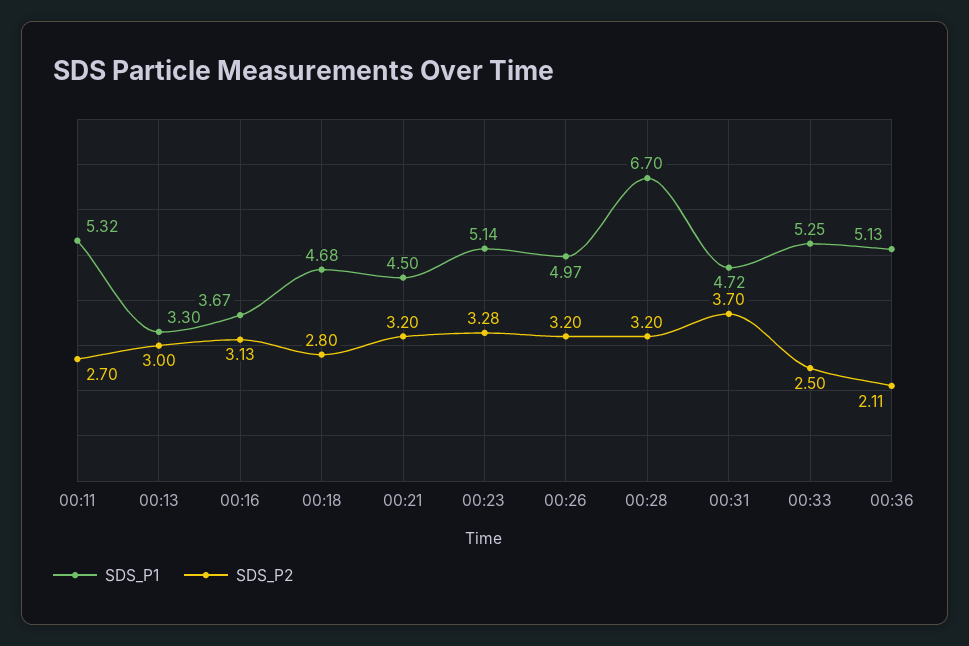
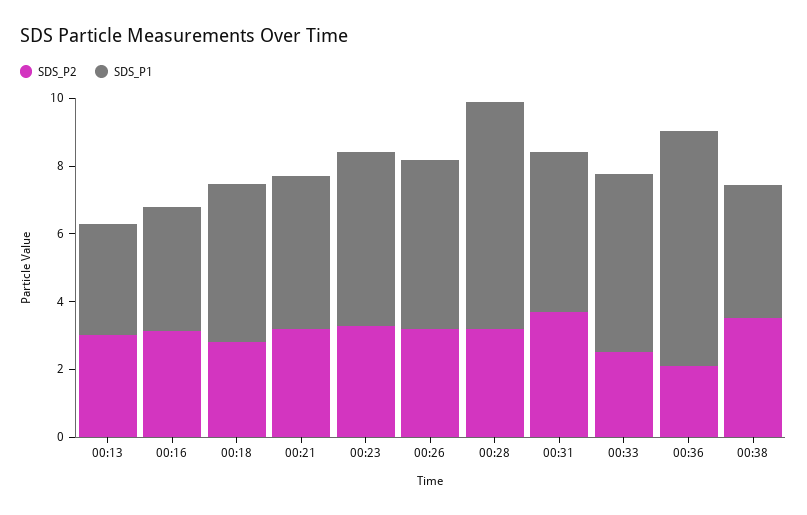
SDS_P1, 00:11: 5.32 -> none
SDS_P2, 00:11: 2.7 -> none
SDS_P1, 00:36: 5.13 -> 7
SDS_P2, 00:38: none -> 3.5
SDS_P1, 00:38: none -> 4

